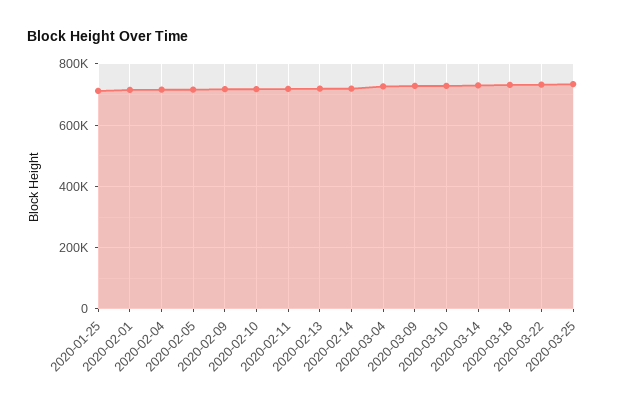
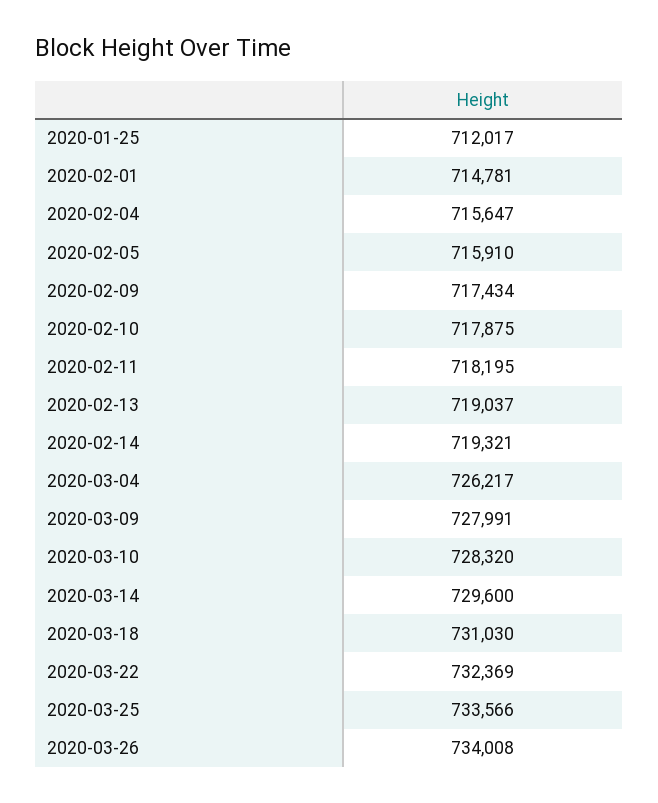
2020-03-26: none -> 734008

